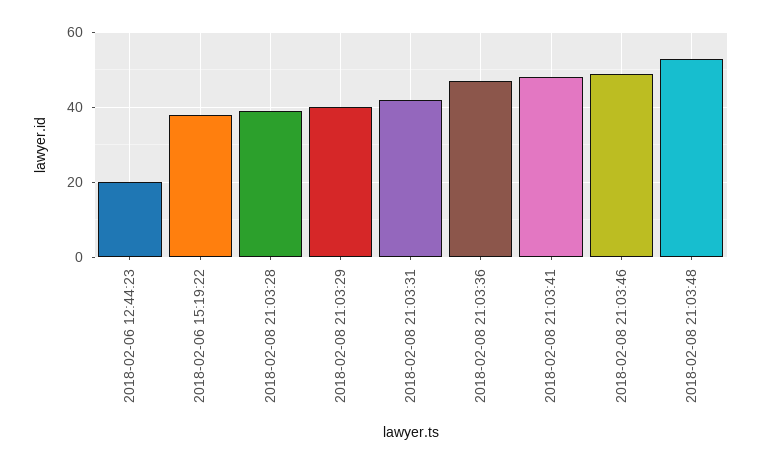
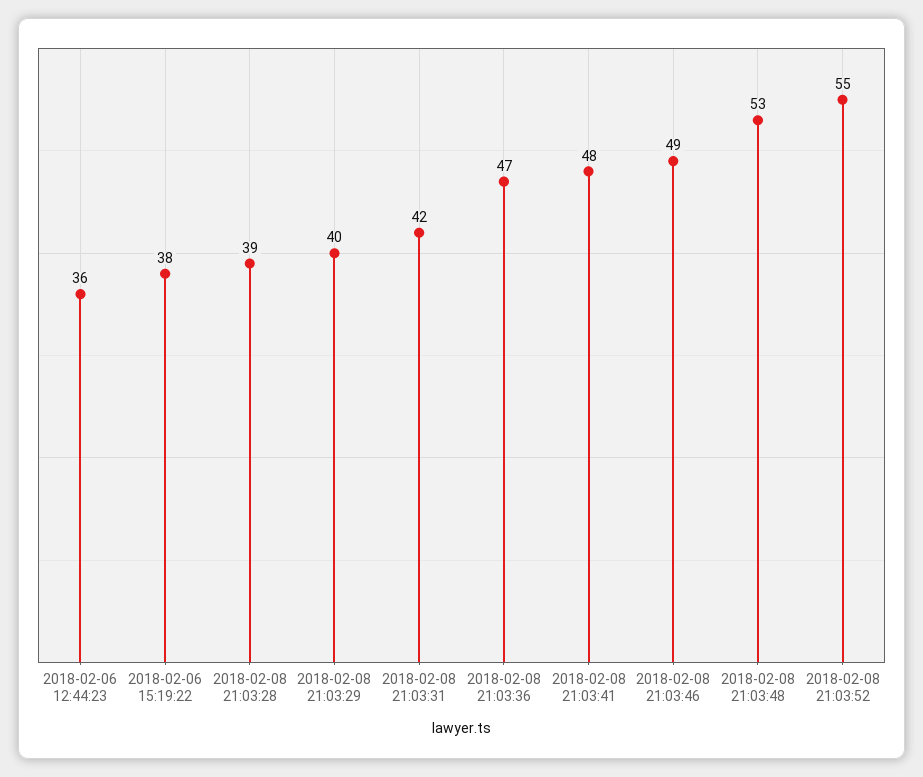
2018-02-06 12:44:23: 20 -> 36
2018-02-08 21:03:52: none -> 55

